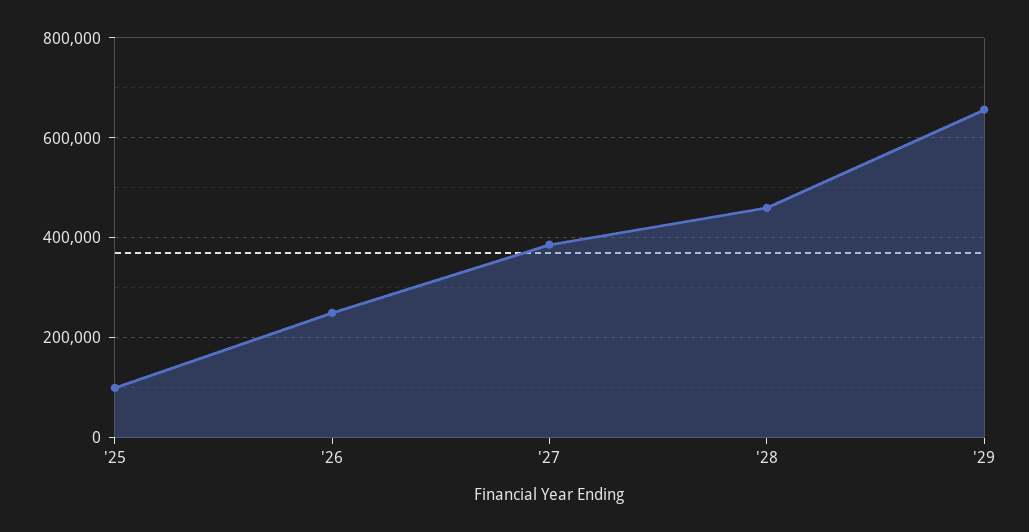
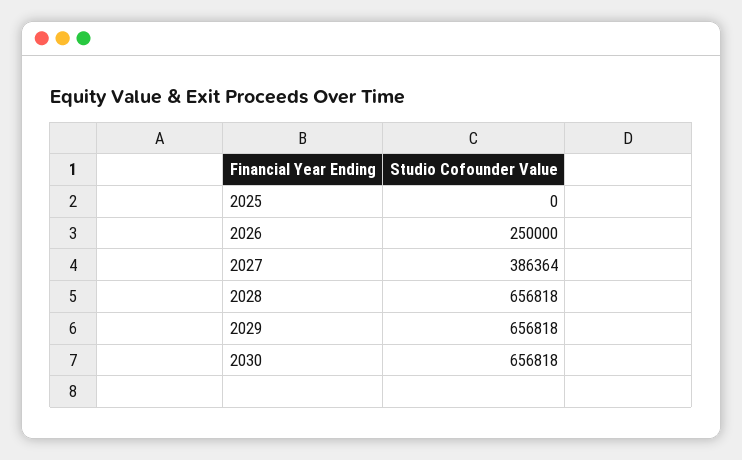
'25: 100000 -> 0
'28: 460000 -> 656818
2030: none -> 656818

